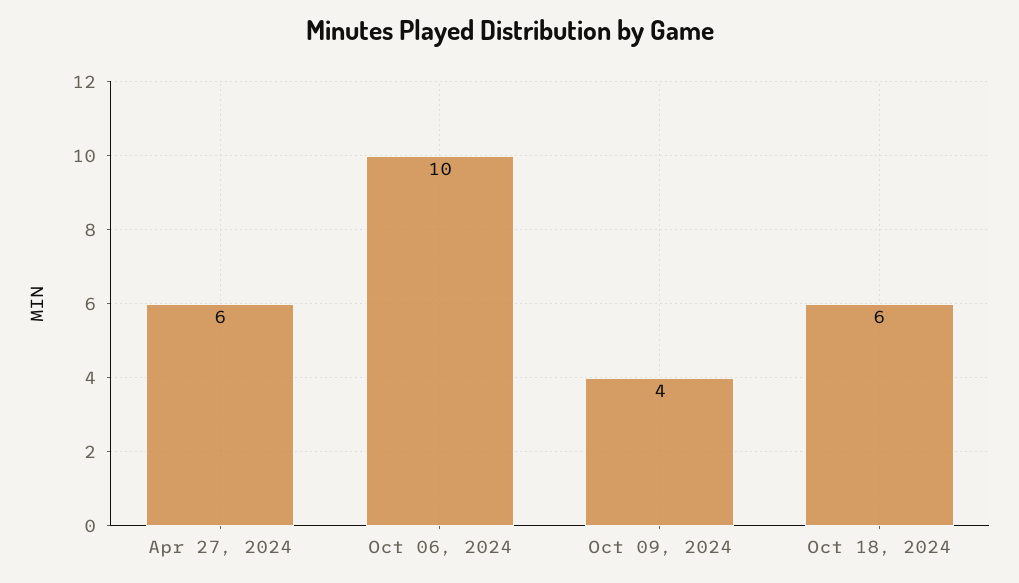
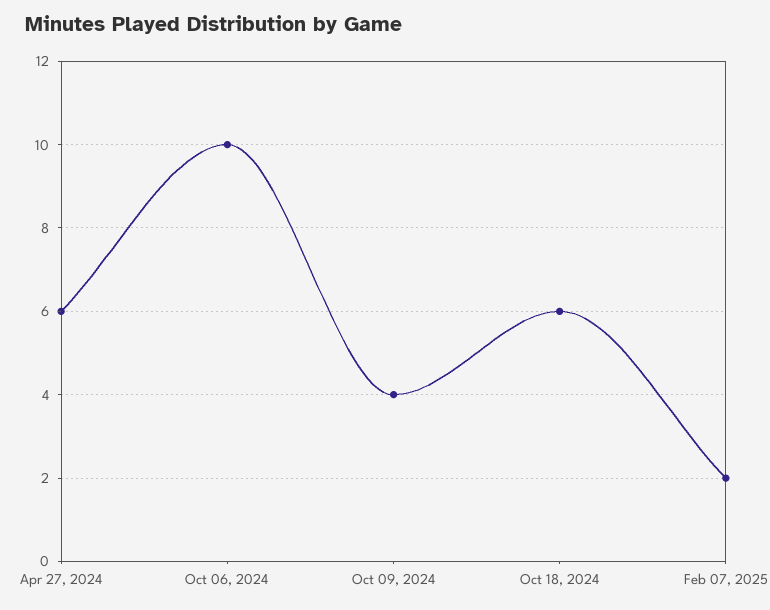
Feb 07, 2025: none -> 2

